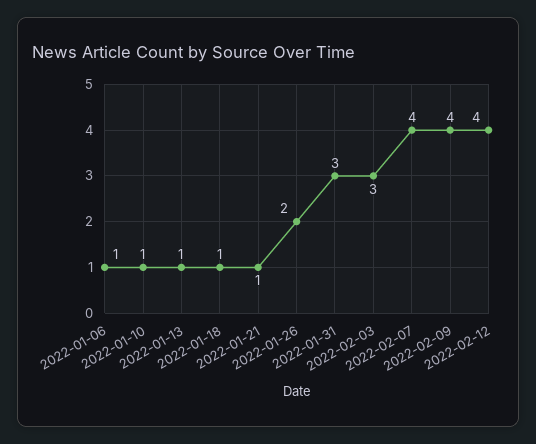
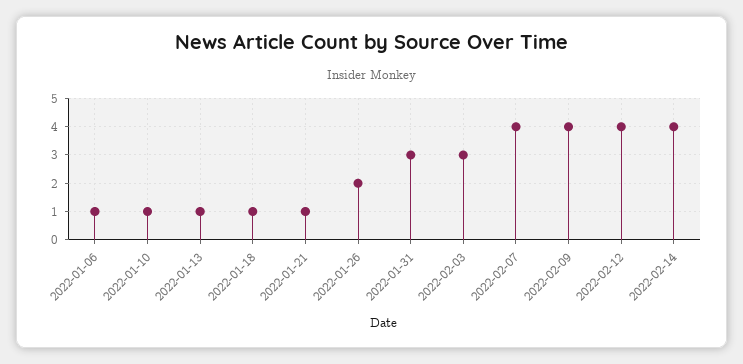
2022-02-14: none -> 4

